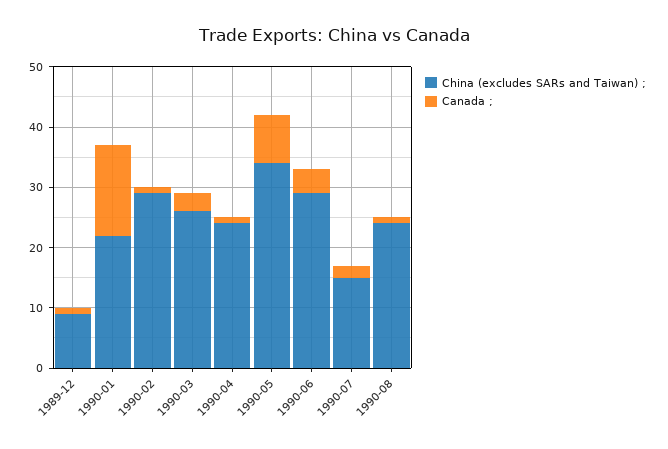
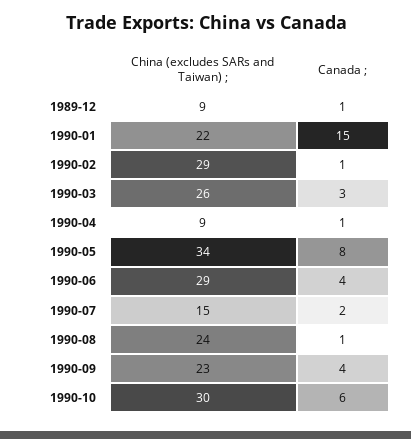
China (excludes SARs and Taiwan) ;, 1990-04: 25 -> 9
China (excludes SARs and Taiwan) ;, 1990-09: none -> 23
Canada ;, 1990-09: none -> 4
China (excludes SARs and Taiwan) ;, 1990-10: none -> 30
Canada ;, 1990-10: none -> 6

